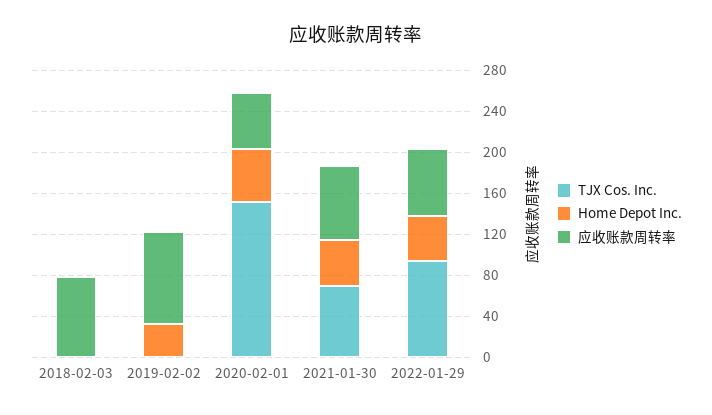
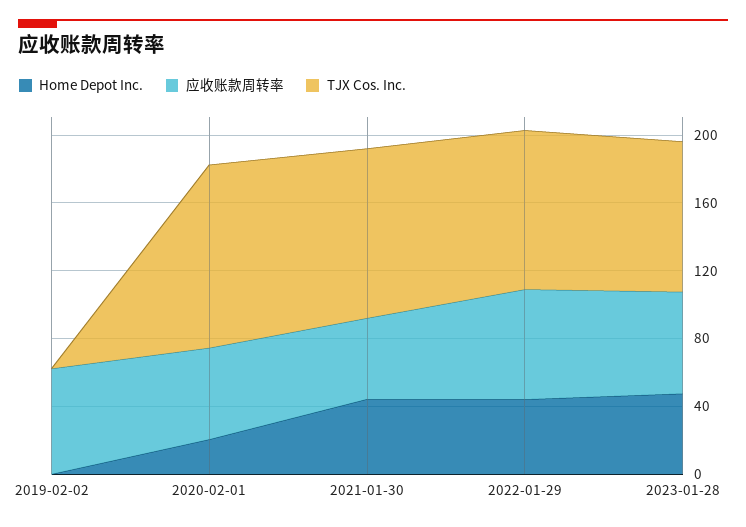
TJX Cos. Inc., 2018-02-03: 0 -> none
Home Depot Inc., 2018-02-03: 0 -> none
应收账款周转率, 2018-02-03: 80 -> none
Home Depot Inc., 2019-02-02: 30 -> 0
应收账款周转率, 2019-02-02: 90 -> 60
TJX Cos. Inc., 2020-02-01: 150 -> 110
Home Depot Inc., 2020-02-01: 50 -> 20
TJX Cos. Inc., 2021-01-30: 70 -> 100
应收账款周转率, 2021-01-30: 70 -> 50
Home Depot Inc., 2023-01-28: none -> 50
应收账款周转率, 2023-01-28: none -> 60
TJX Cos. Inc., 2023-01-28: none -> 90

